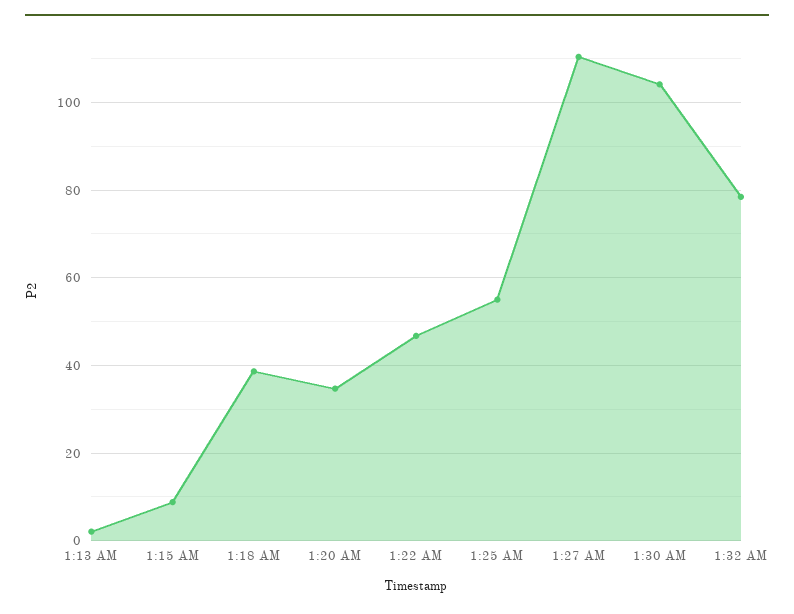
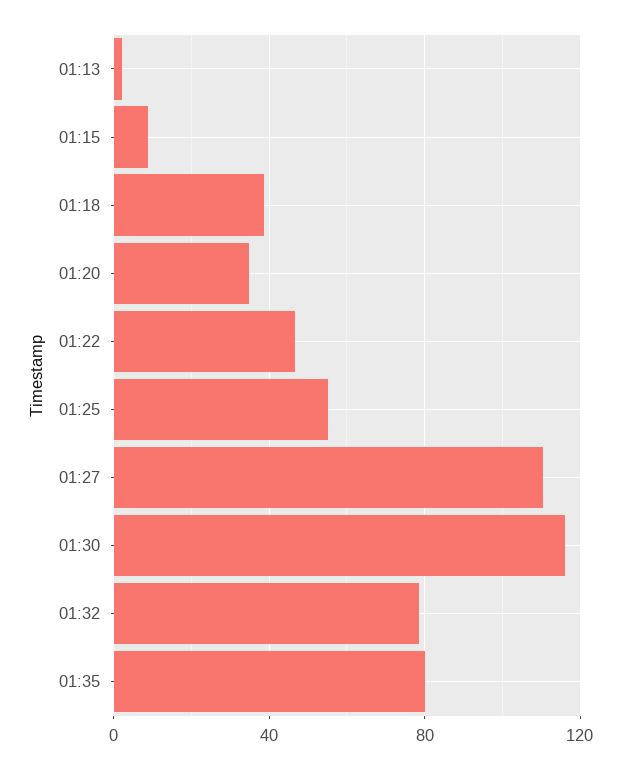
1:30 AM: 104 -> 115
01:35: none -> 80

